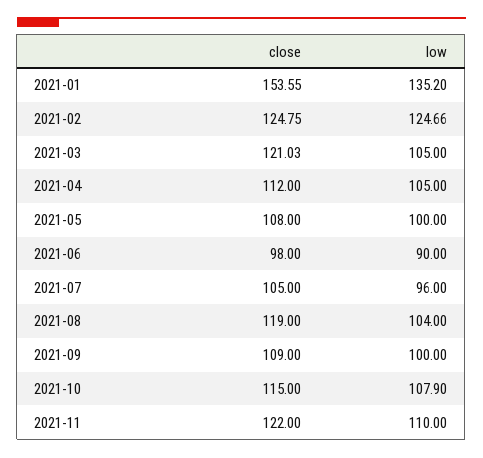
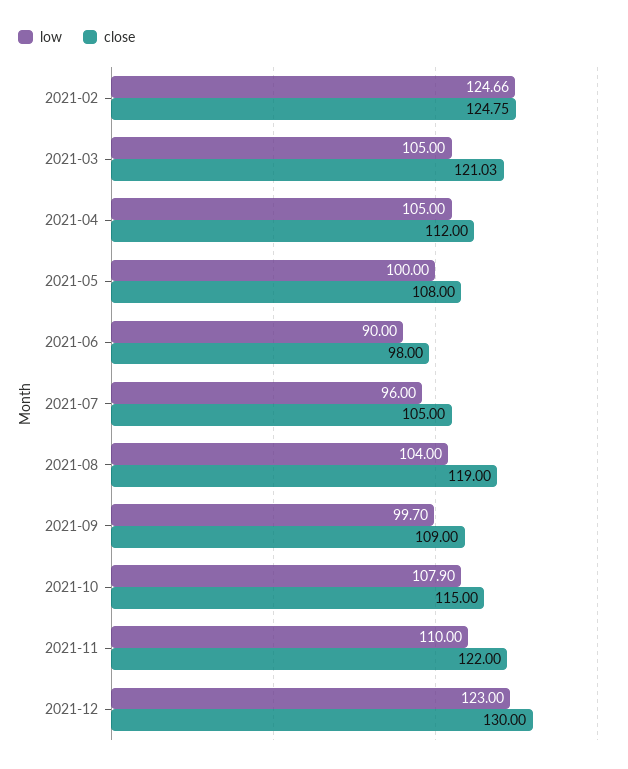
close, 2021-01: 153.55 -> none
low, 2021-01: 135.2 -> none
low, 2021-09: 100 -> 99.7
low, 2021-12: none -> 123
close, 2021-12: none -> 130

